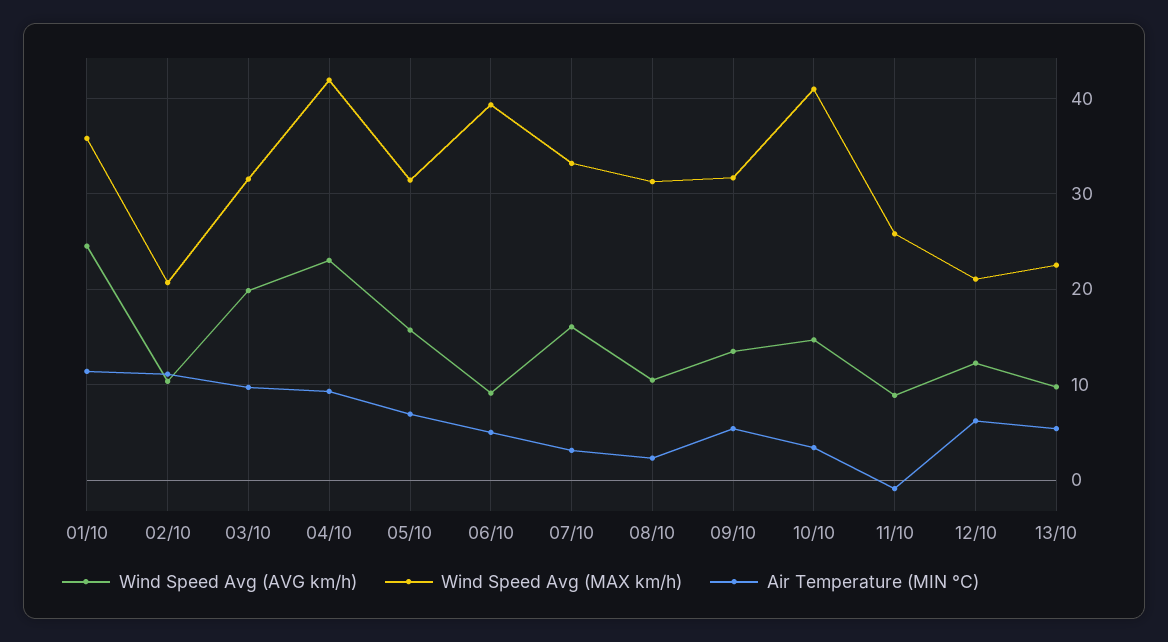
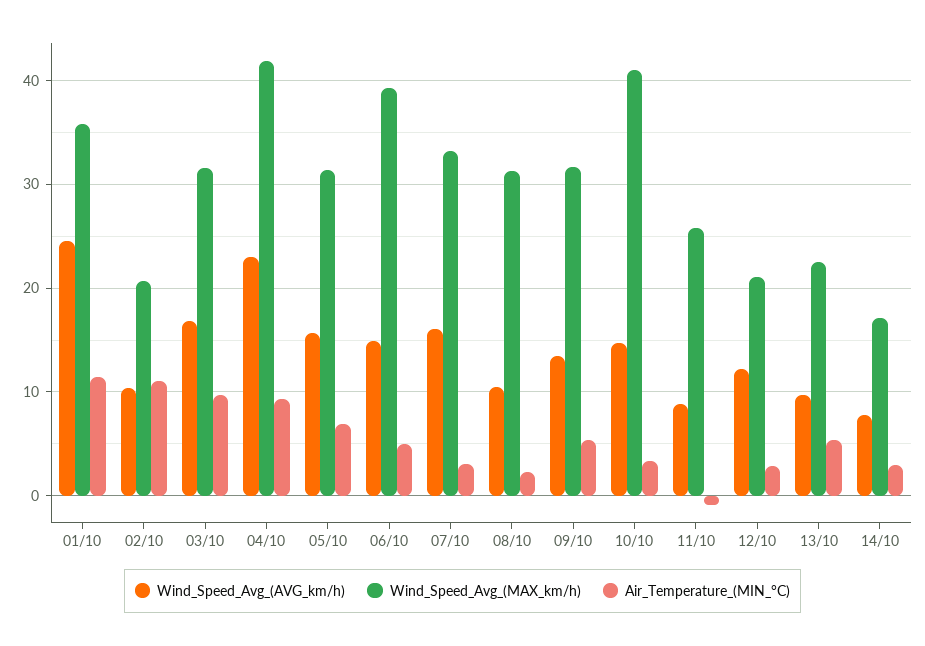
Wind Speed Avg (AVG km/h), 03/10: 20 -> 17
Wind Speed Avg (AVG km/h), 06/10: 9 -> 15
Air Temperature (MIN °C), 12/10: 6 -> 3
Wind Speed Avg (AVG km/h), 14/10: none -> 8
Wind Speed Avg (MAX km/h), 14/10: none -> 17
Air Temperature (MIN °C), 14/10: none -> 3

